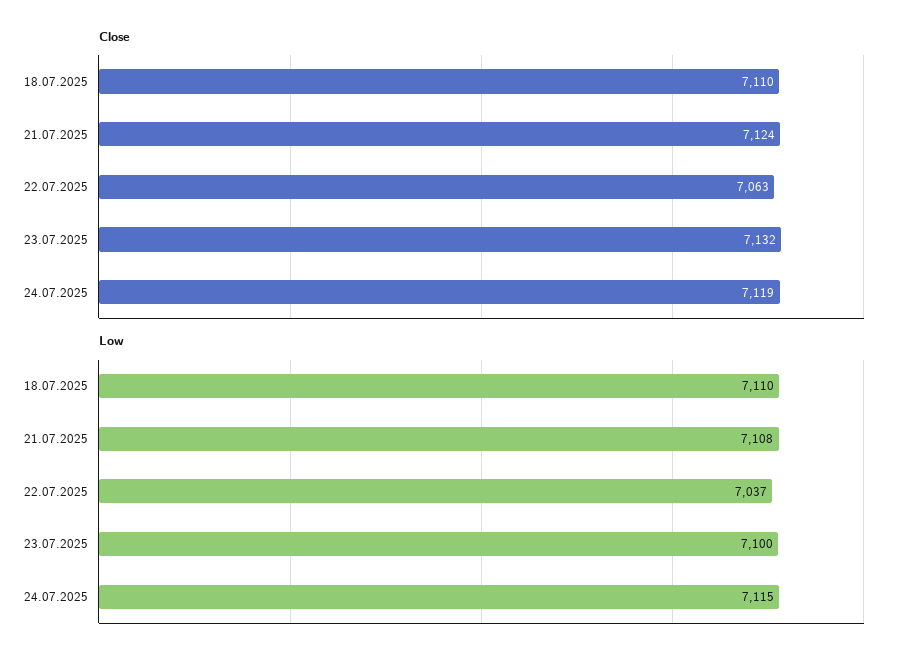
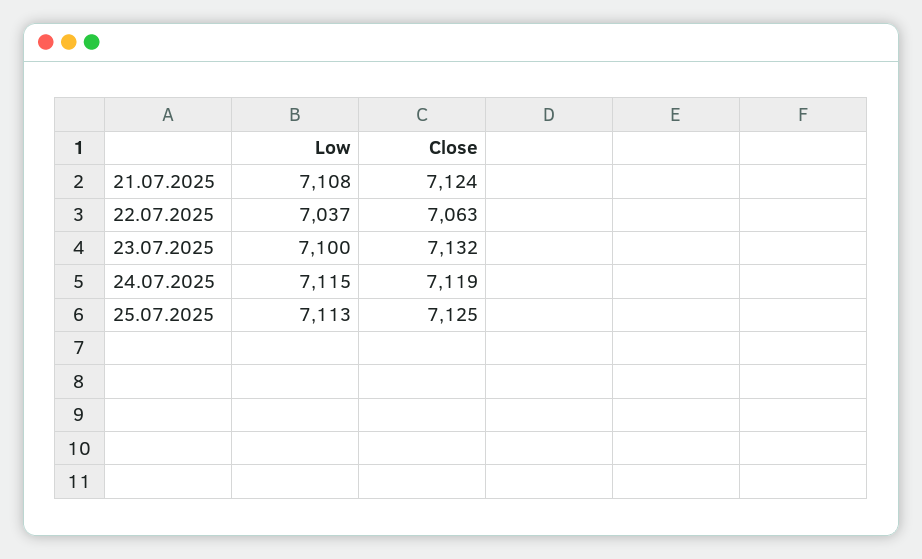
Close, 18.07.2025: 7110 -> none
Low, 18.07.2025: 7110 -> none
Low, 25.07.2025: none -> 7113
Close, 25.07.2025: none -> 7125

